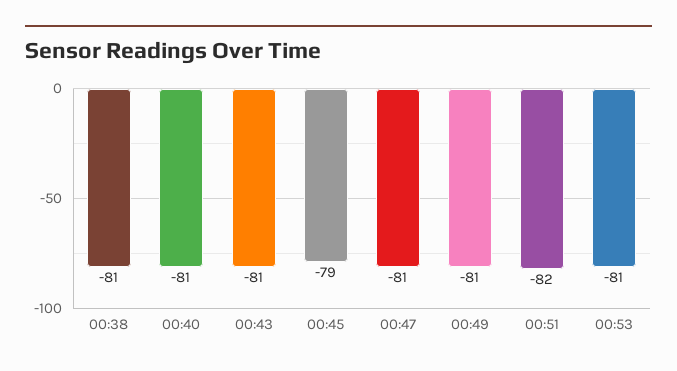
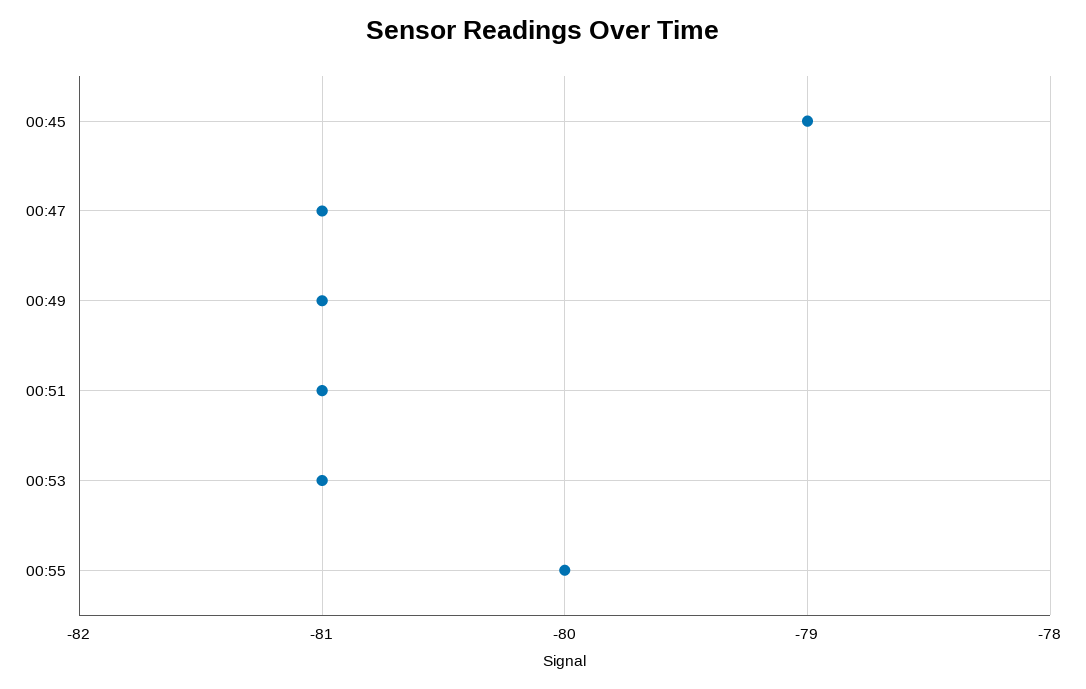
00:38: -81 -> none
00:40: -81 -> none
00:43: -81 -> none
00:51: -82 -> -81
00:55: none -> -80

